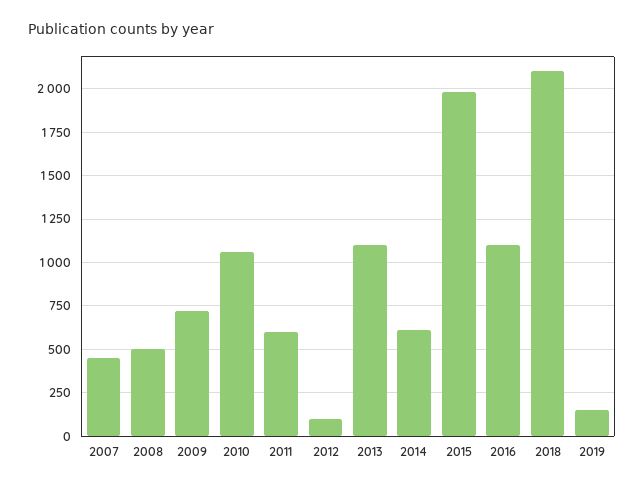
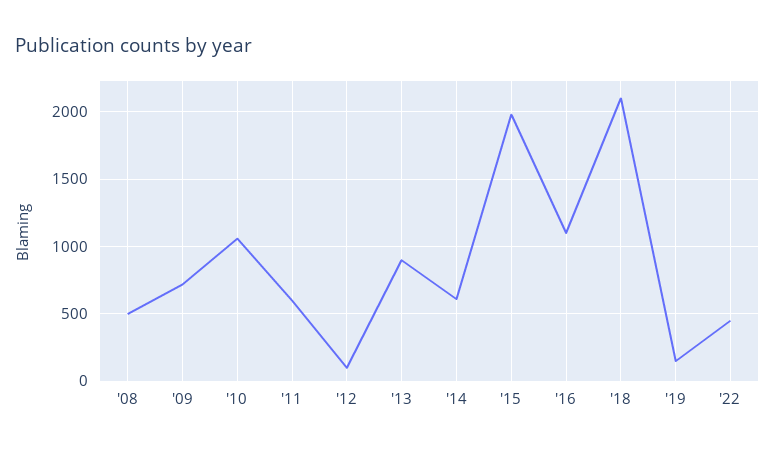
2007: 450 -> none
2013: 1100 -> 900
'22: none -> 450

